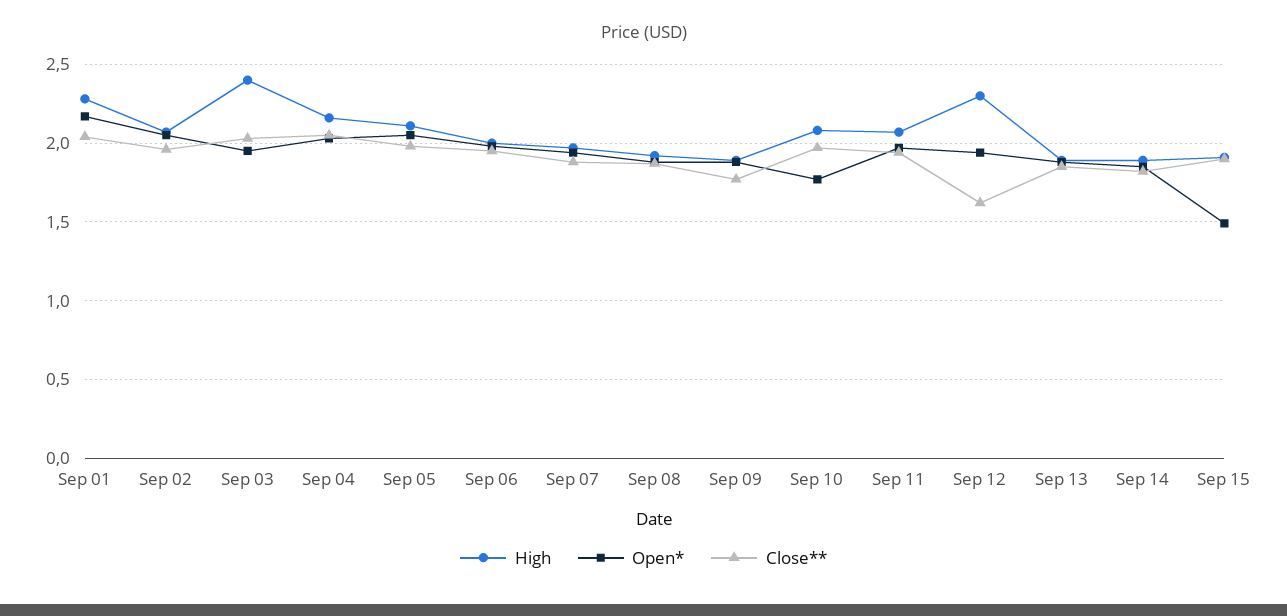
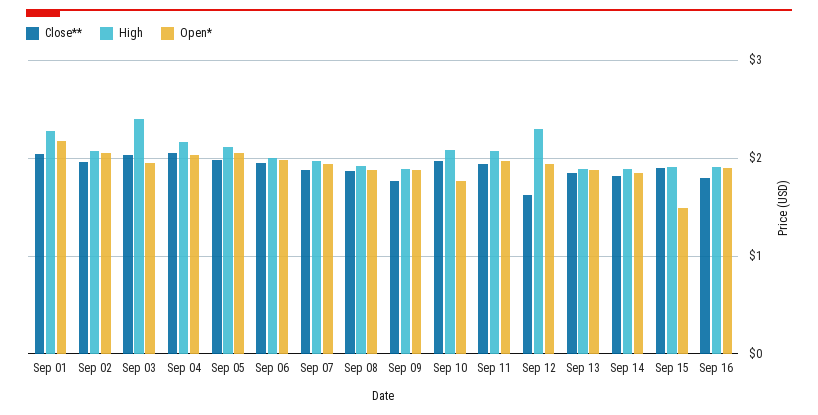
Close**, Sep 16: none -> 1.8
High, Sep 16: none -> 1.9
Open*, Sep 16: none -> 1.9

